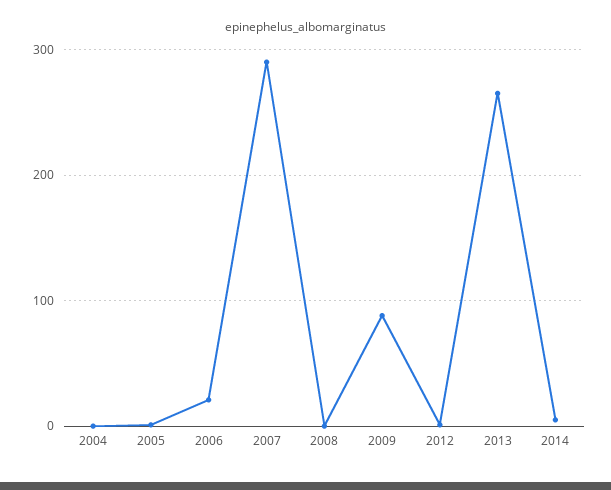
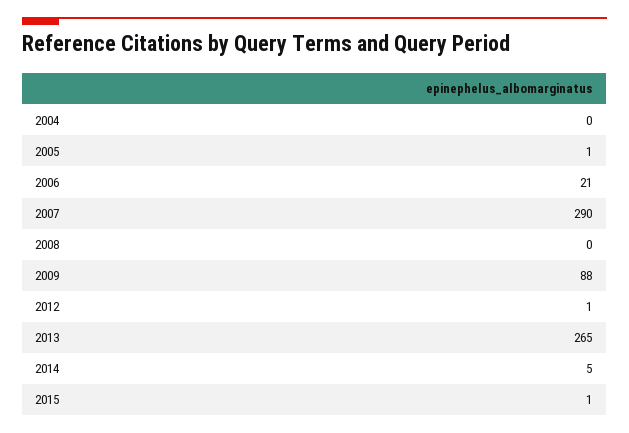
2015: none -> 1

